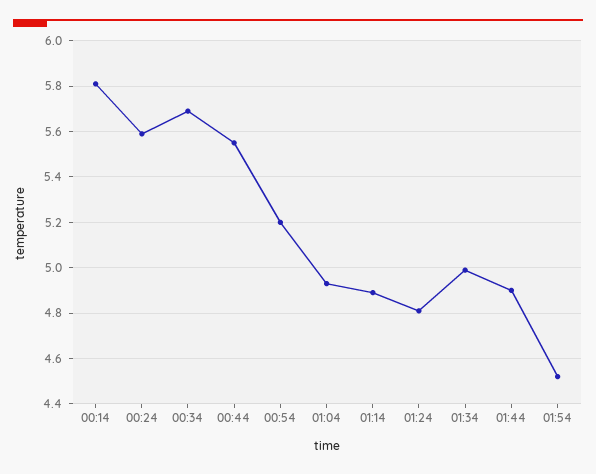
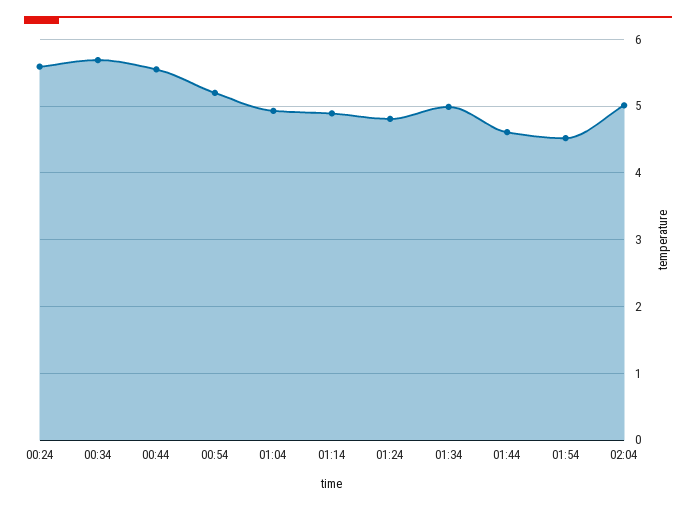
00:14: 5.8 -> none
01:44: 4.9 -> 4.6
02:04: none -> 5

